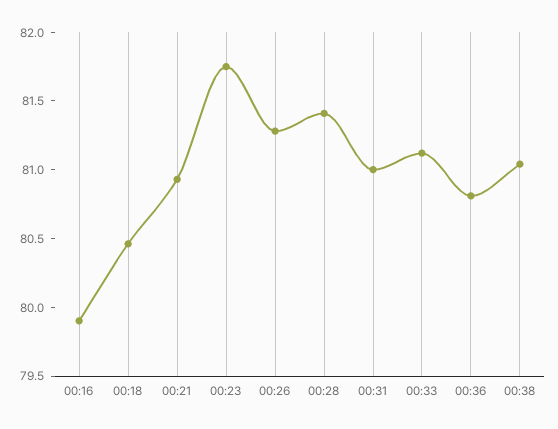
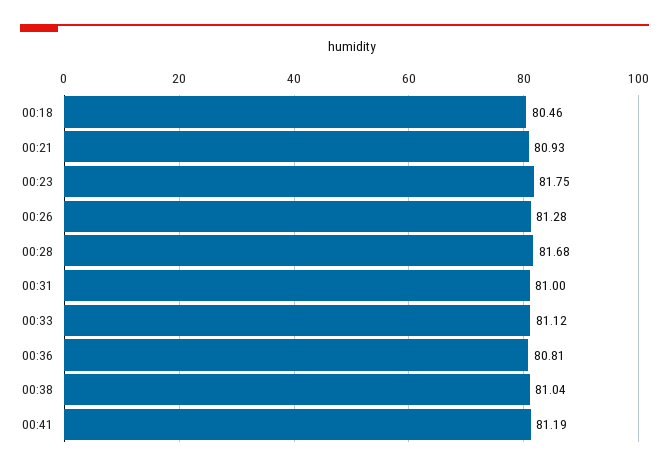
00:16: 79.9 -> none
00:28: 81.4 -> 81.68
00:41: none -> 81.19

